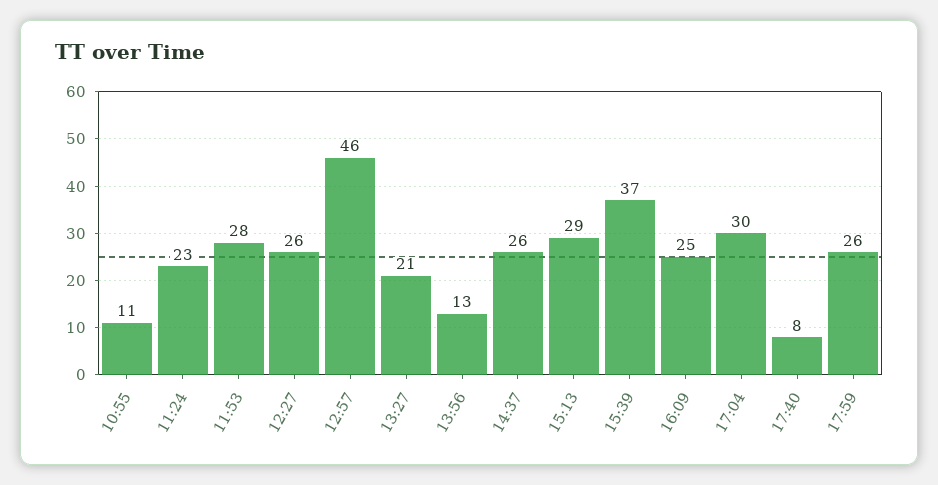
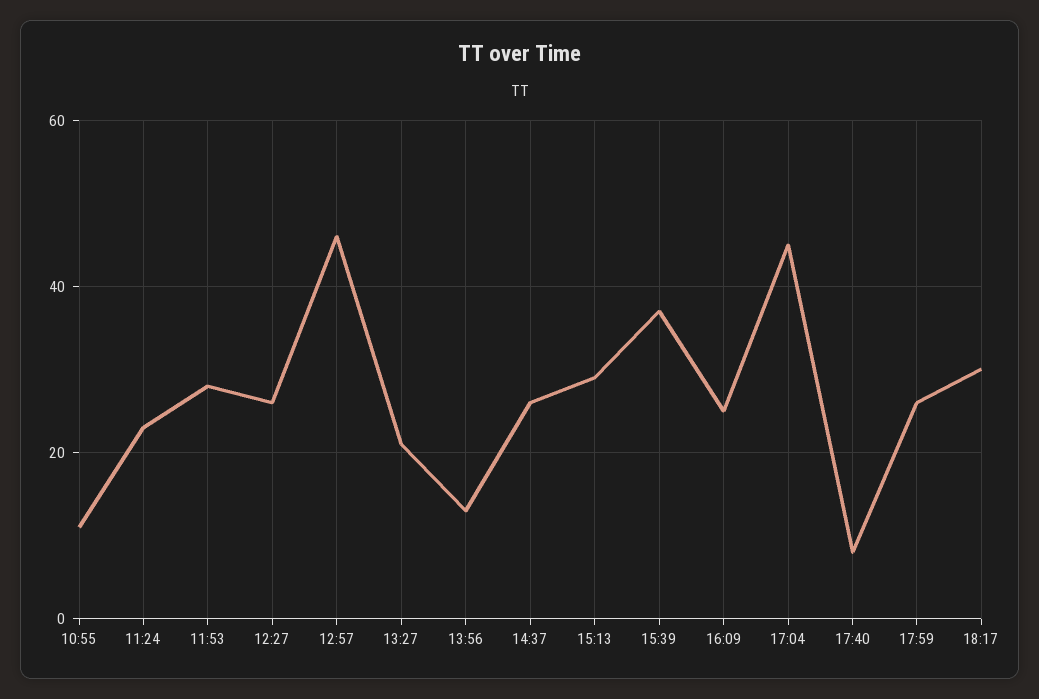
17:04: 30 -> 45
18:17: none -> 30

